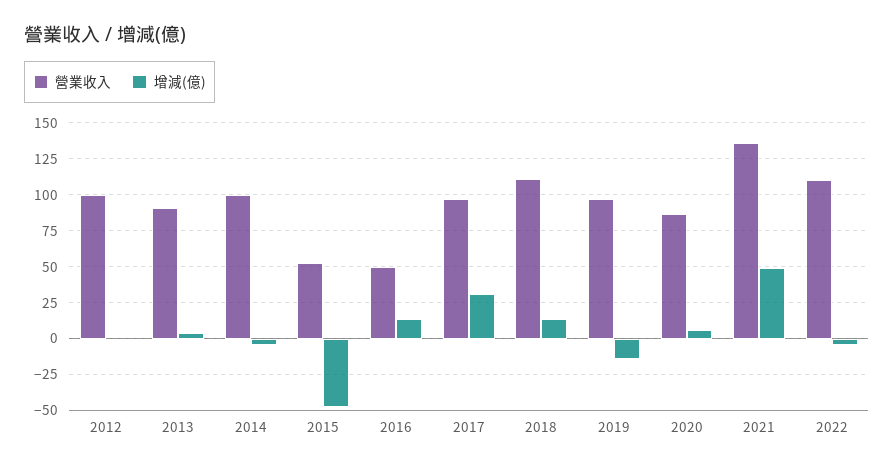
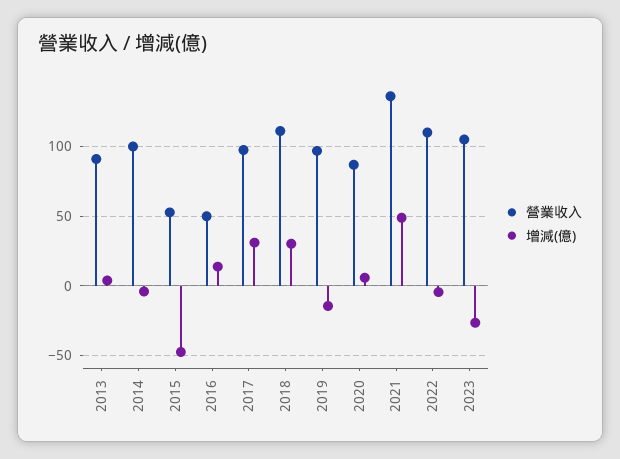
營業收入, 2012: 100 -> none
增減(億), 2012: 0 -> none
增減(億), 2018: 15 -> 30
營業收入, 2023: none -> 105
增減(億), 2023: none -> -25

